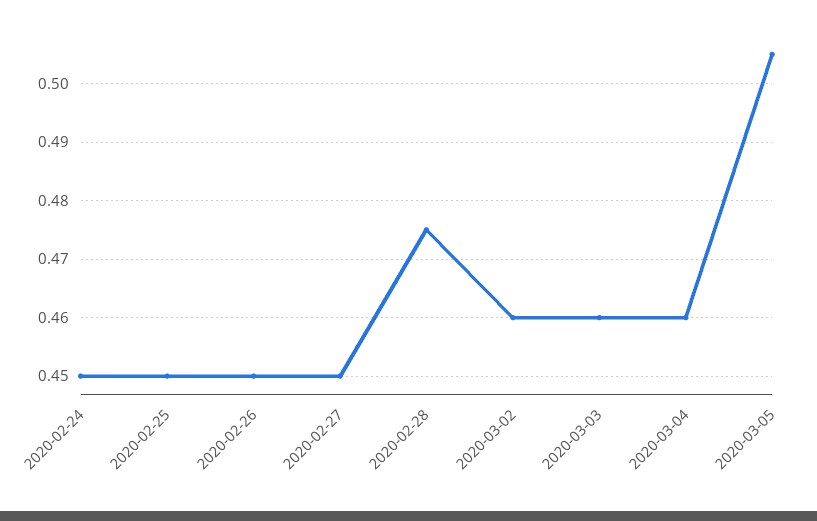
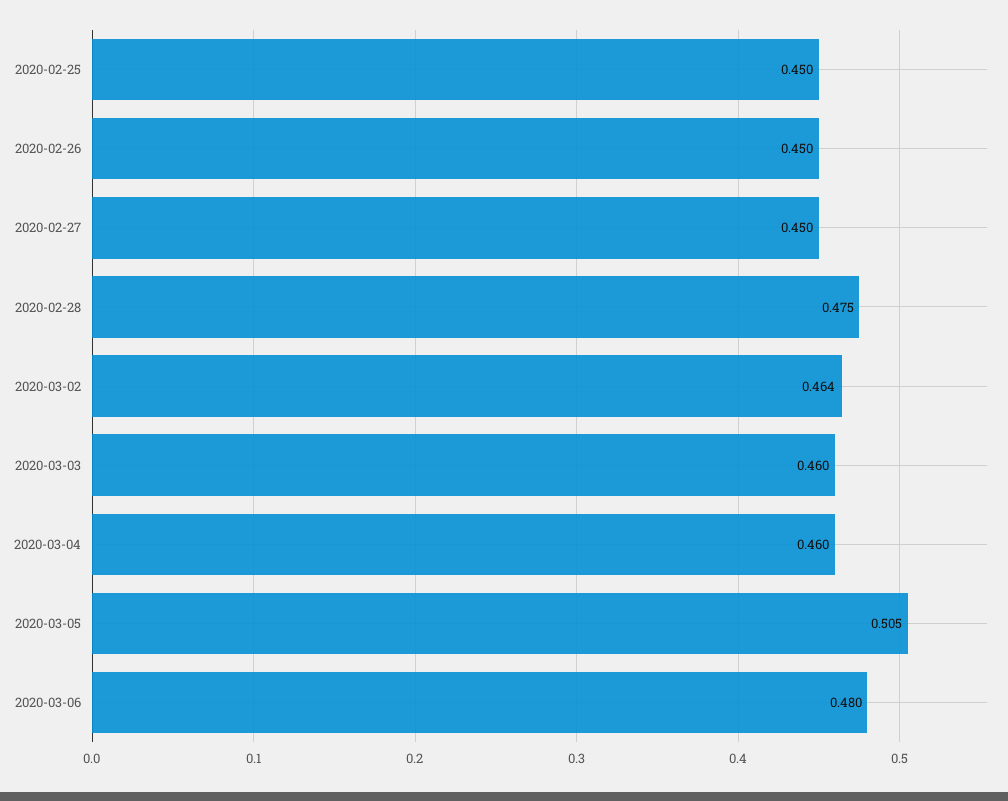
2020-02-24: 0.45 -> none
2020-03-02: 0.46 -> 0.464
2020-03-06: none -> 0.48

